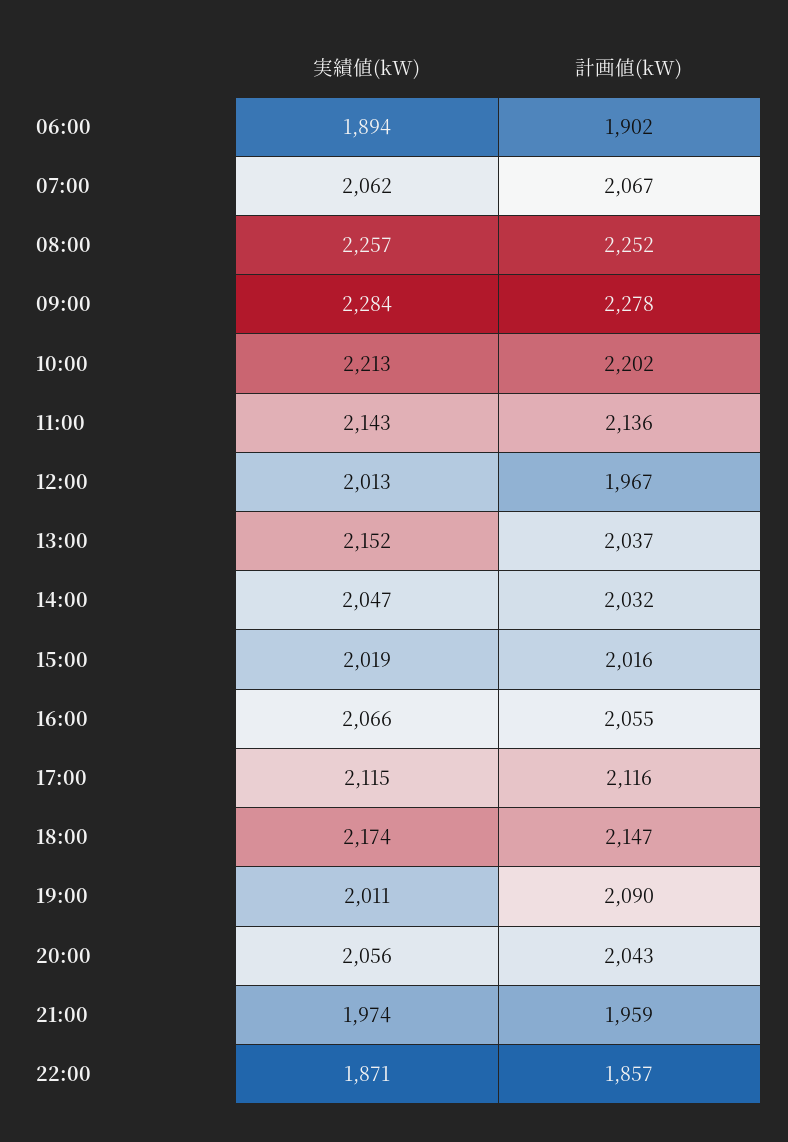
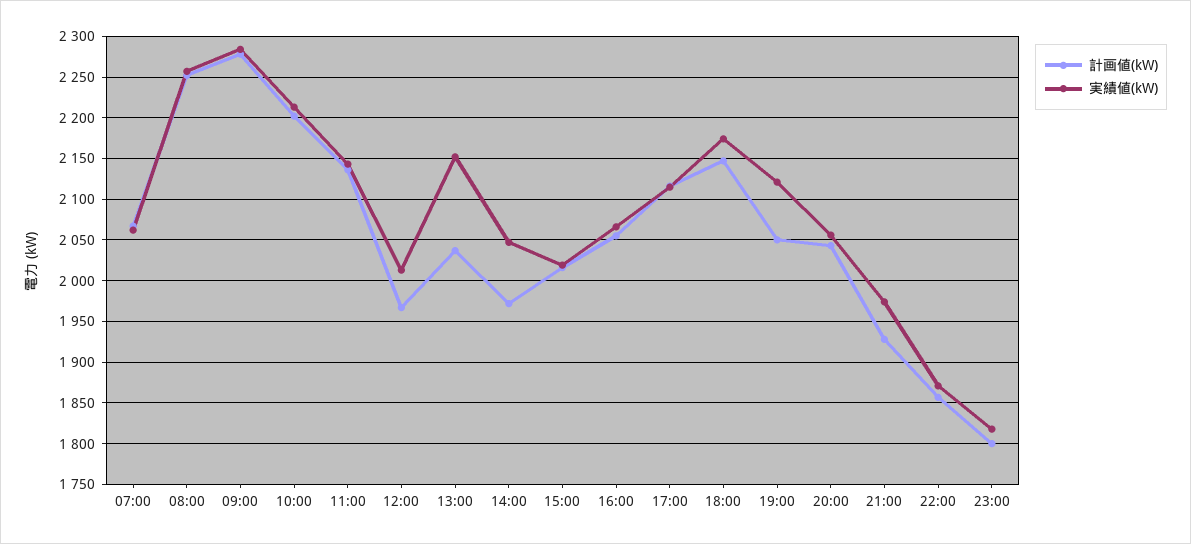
実績値(kW), 06:00: 1894 -> none
計画値(kW), 06:00: 1902 -> none
計画値(kW), 14:00: 2032 -> 1970
実績値(kW), 19:00: 2011 -> 2120
計画値(kW), 19:00: 2090 -> 2050
計画値(kW), 21:00: 1959 -> 1930
計画値(kW), 23:00: none -> 1800
実績値(kW), 23:00: none -> 1820

